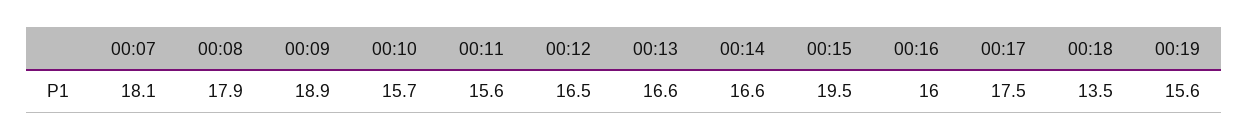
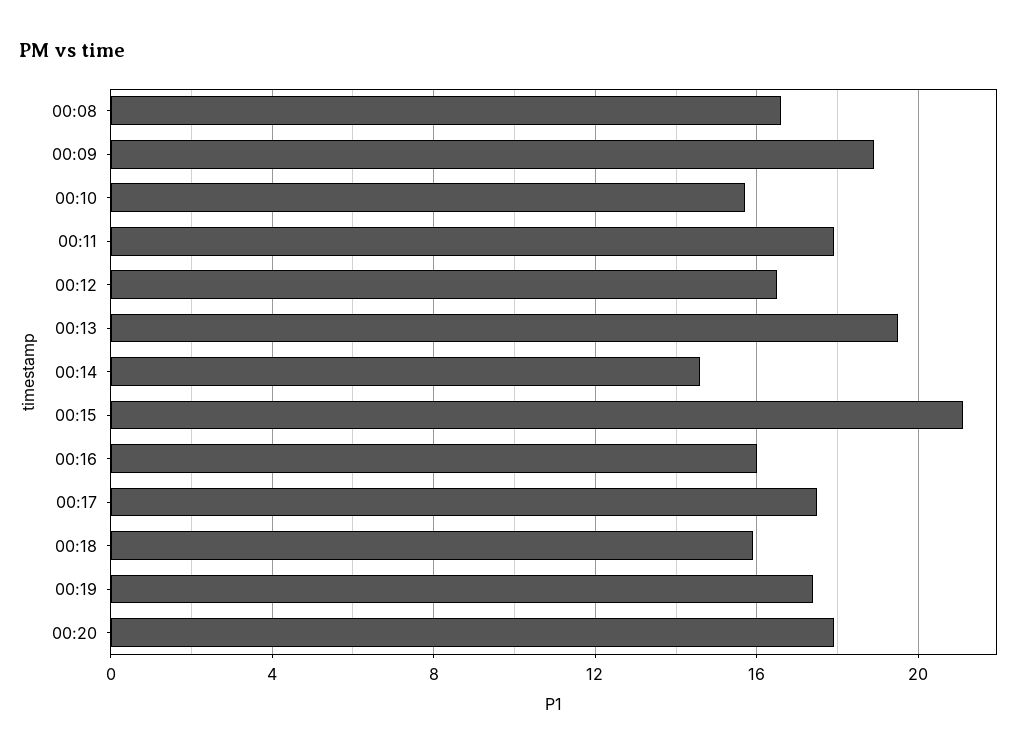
00:07: 18.1 -> none
00:08: 17.9 -> 16.5
00:11: 15.6 -> 18
00:13: 16.6 -> 19.5
00:14: 16.6 -> 14.5
00:15: 19.5 -> 21
00:18: 13.5 -> 16
00:19: 15.6 -> 17.5
00:20: none -> 18

